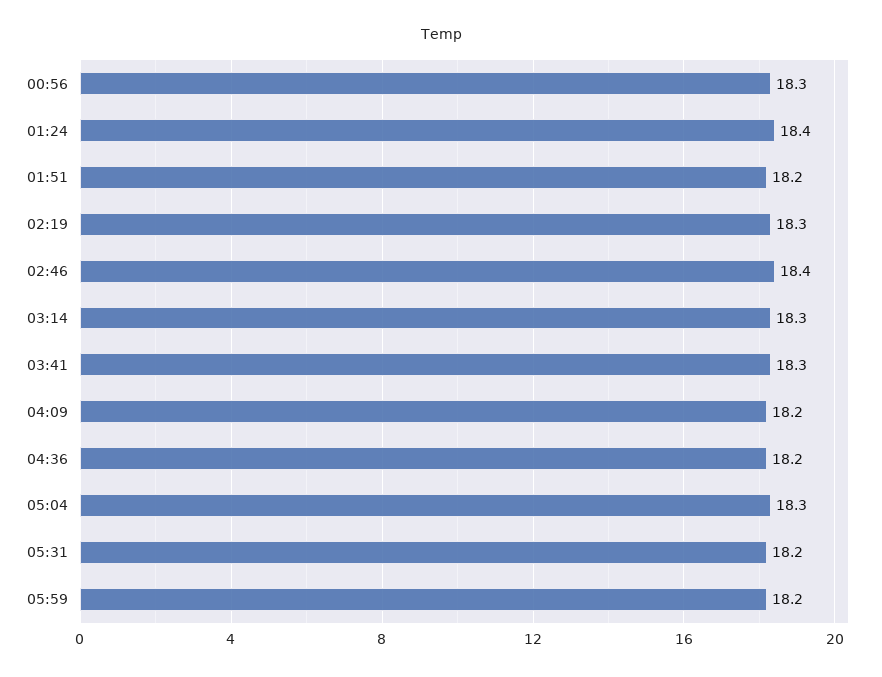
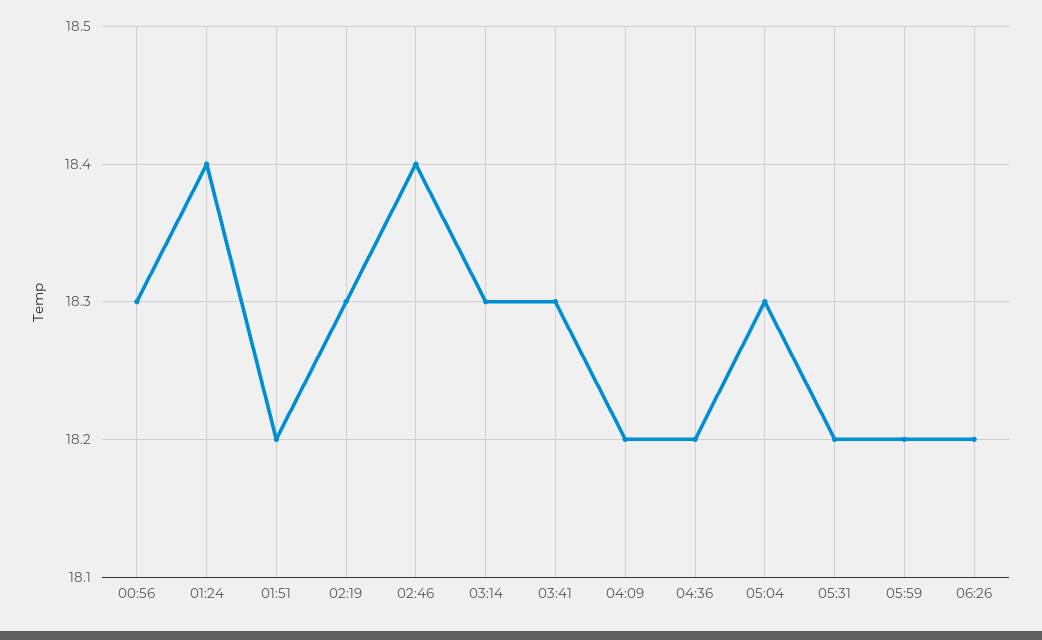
06:26: none -> 18.2

